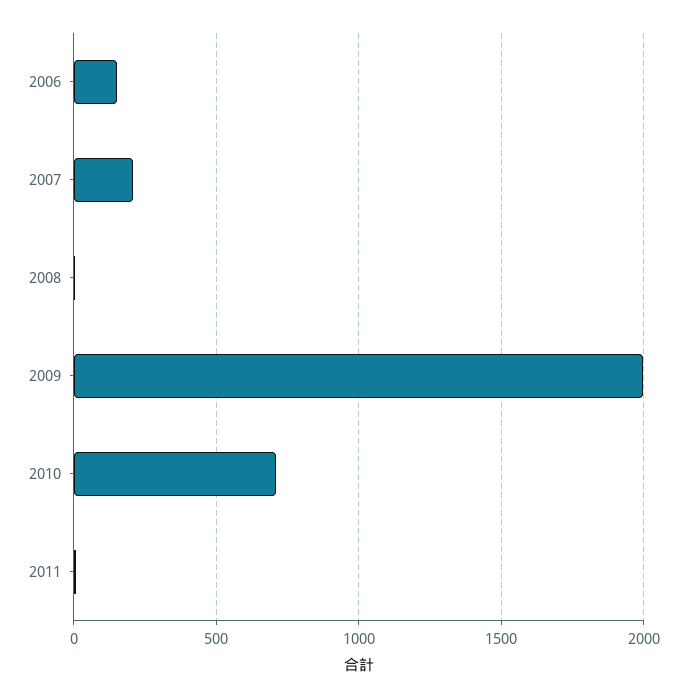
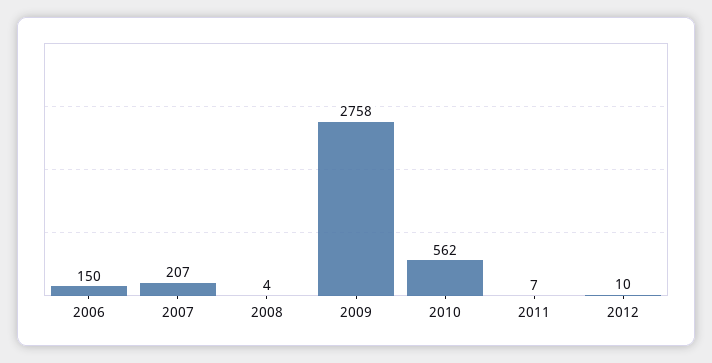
2009: 2000 -> 2758
2010: 700 -> 562
2012: none -> 10

